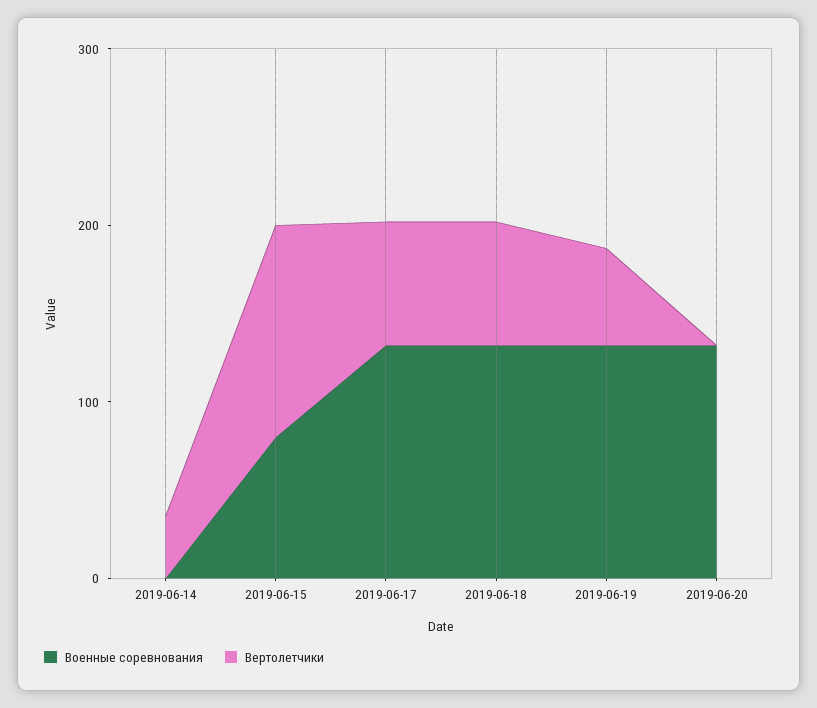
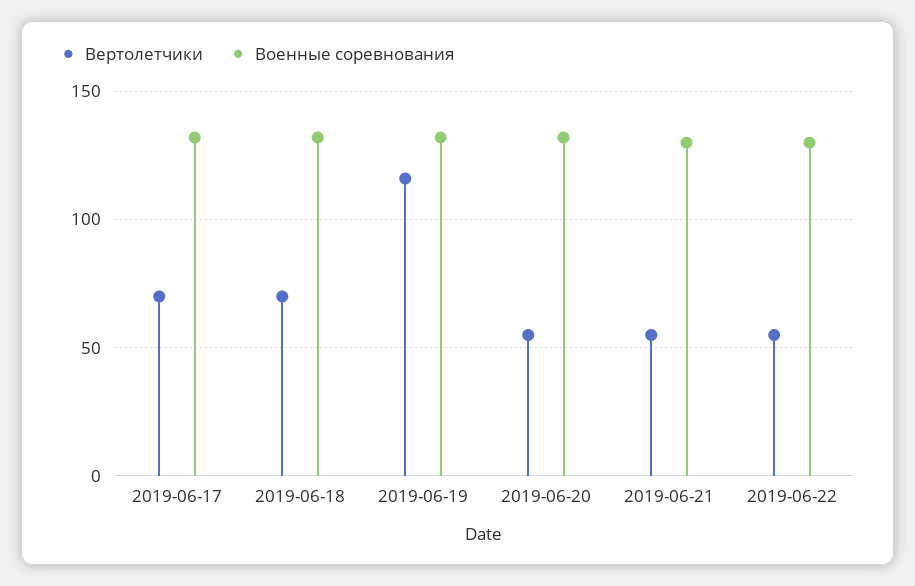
Военные соревнования, 2019-06-14: 0 -> none
Вертолетчики, 2019-06-14: 40 -> none
Военные соревнования, 2019-06-15: 80 -> none
Вертолетчики, 2019-06-15: 120 -> none
Вертолетчики, 2019-06-19: 60 -> 115
Вертолетчики, 2019-06-20: 0 -> 55
Вертолетчики, 2019-06-21: none -> 55
Военные соревнования, 2019-06-21: none -> 130
Вертолетчики, 2019-06-22: none -> 55
Военные соревнования, 2019-06-22: none -> 130

